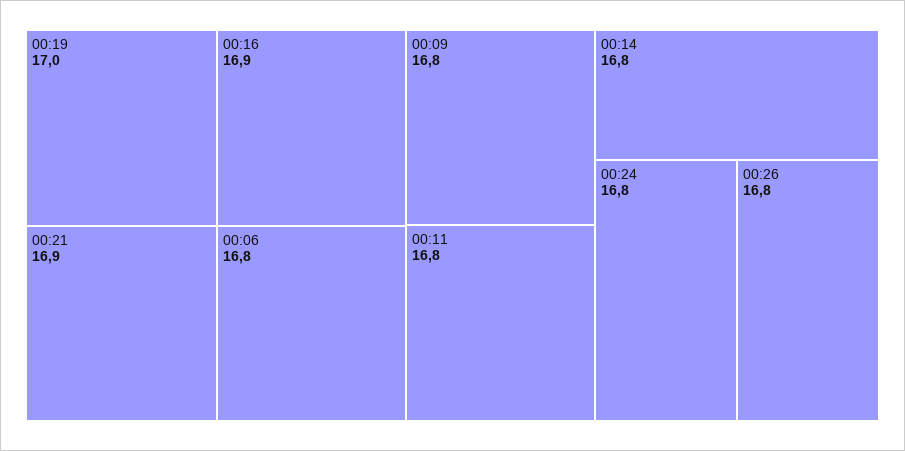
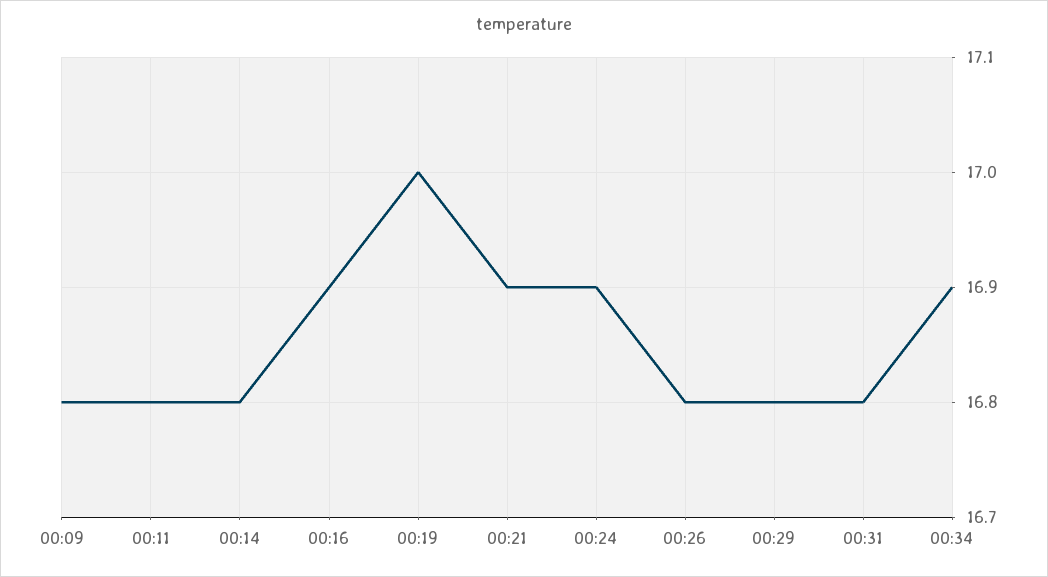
00:06: 16.8 -> none
00:24: 16.8 -> 16.9
00:29: none -> 16.8
00:31: none -> 16.8
00:34: none -> 16.9

